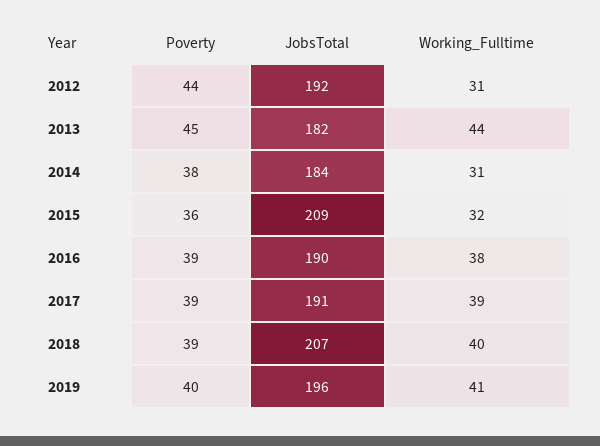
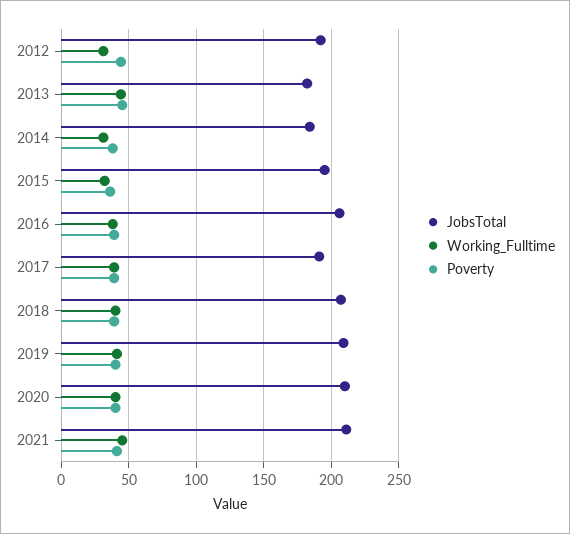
JobsTotal, 2015: 209 -> 195
JobsTotal, 2016: 190 -> 205
JobsTotal, 2019: 196 -> 210
JobsTotal, 2020: none -> 210
Working_Fulltime, 2020: none -> 40
Poverty, 2020: none -> 40
JobsTotal, 2021: none -> 210
Working_Fulltime, 2021: none -> 45
Poverty, 2021: none -> 40

